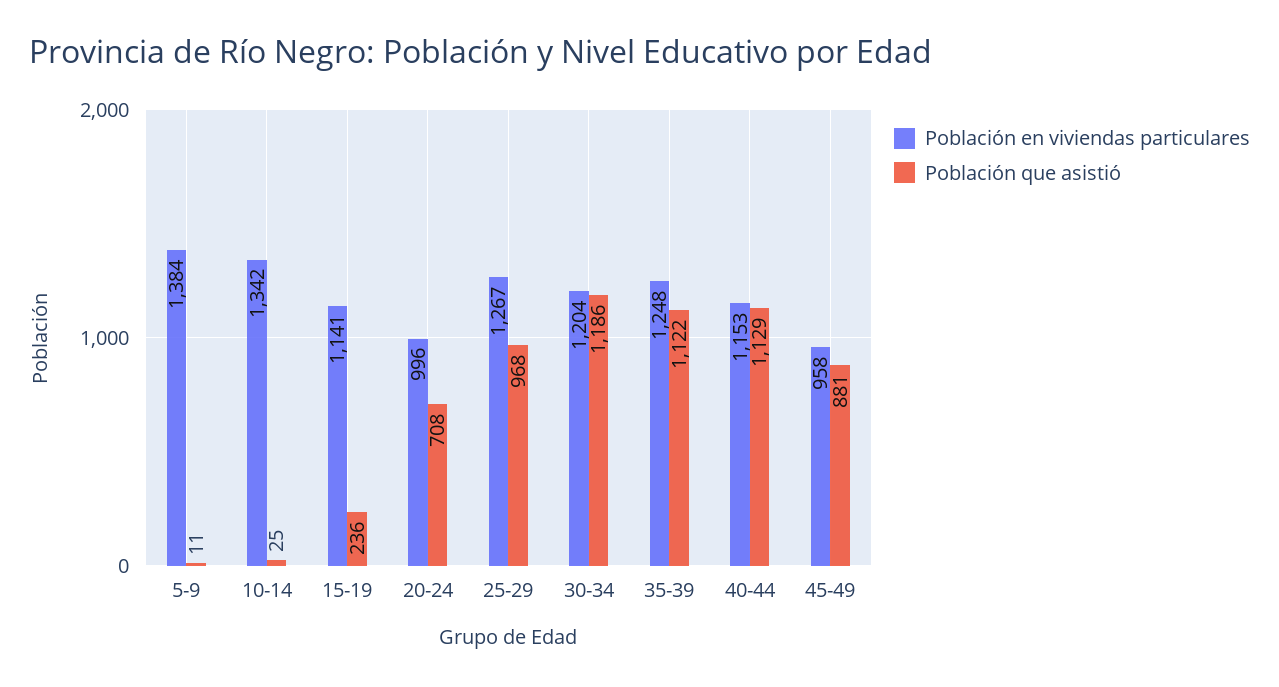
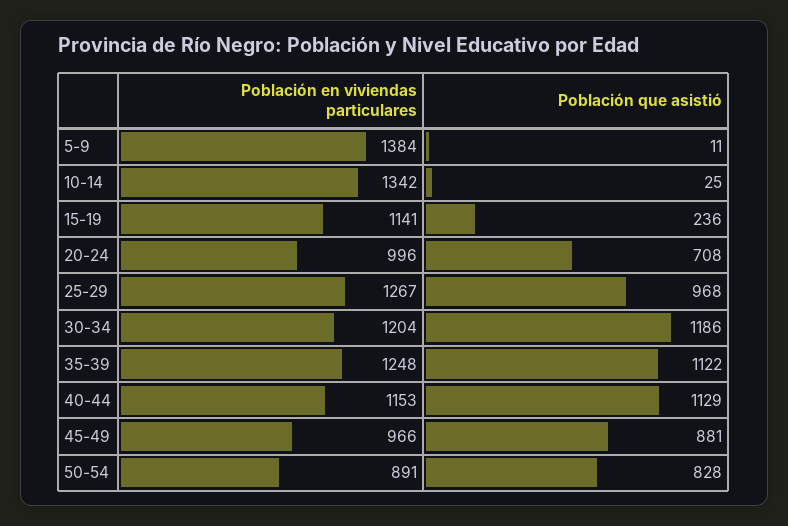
Población en viviendas particulares, 45-49: 958 -> 966
Población en viviendas particulares, 50-54: none -> 891
Población que asistió, 50-54: none -> 828

